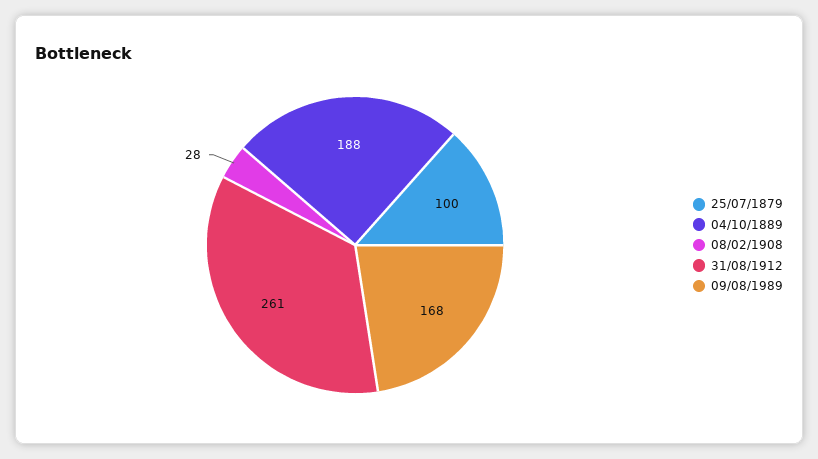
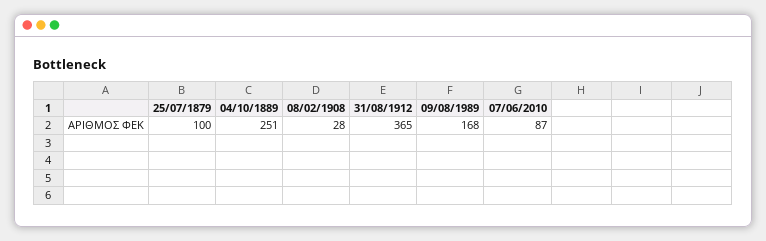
04/10/1889: 188 -> 251
31/08/1912: 261 -> 365
07/06/2010: none -> 87

